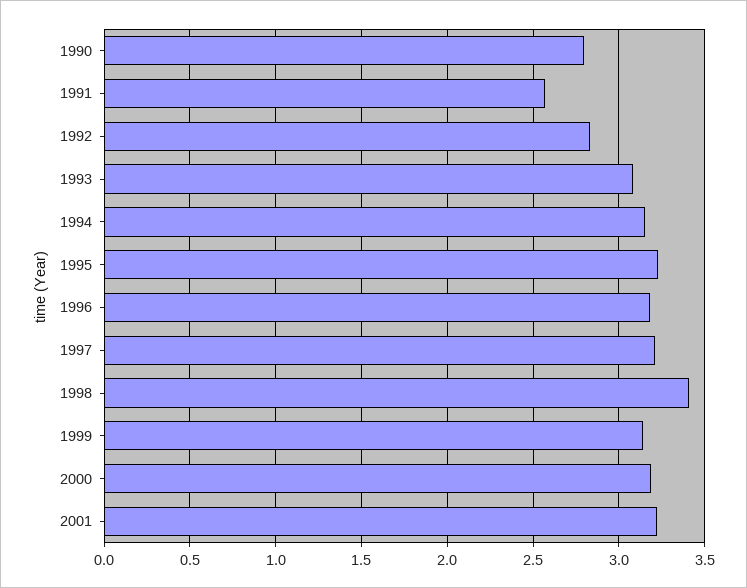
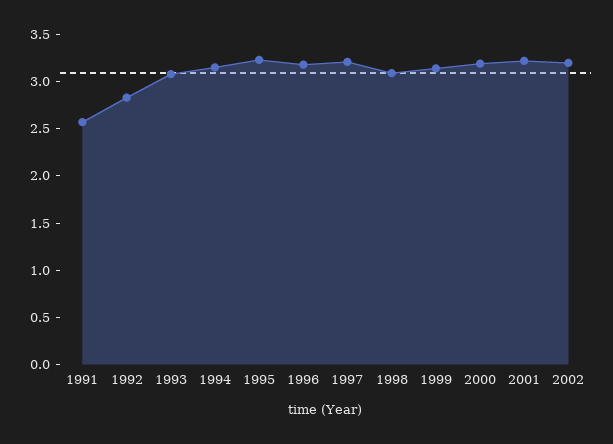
1990: 2.8 -> none
1998: 3.4 -> 3.1
2002: none -> 3.2

